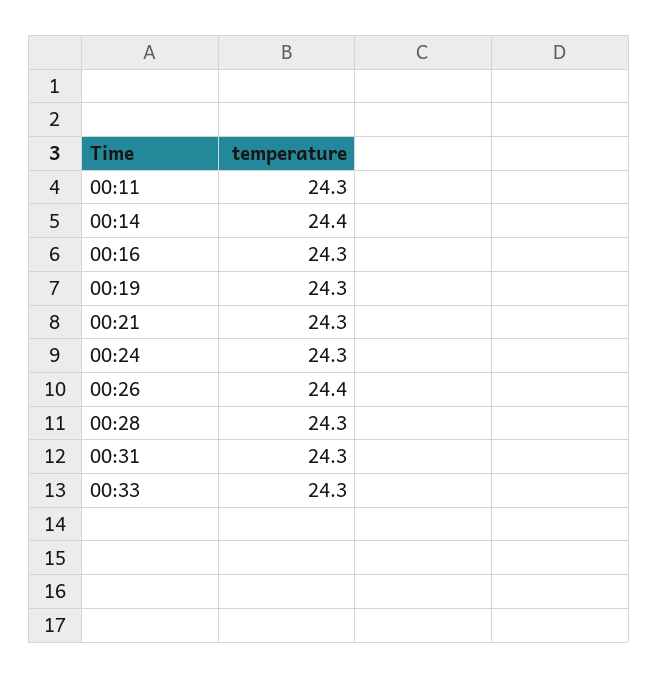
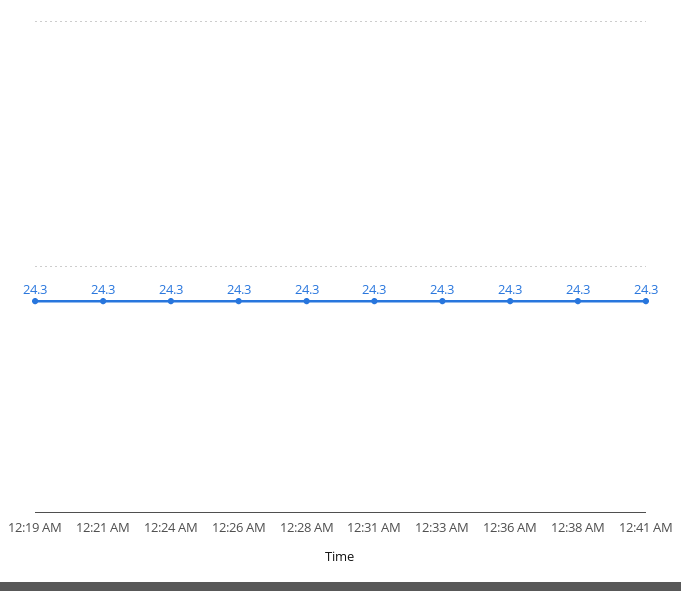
00:11: 24.3 -> none
00:14: 24.4 -> none
00:16: 24.3 -> none
00:26: 24.4 -> 24.3
12:36 AM: none -> 24.3
12:38 AM: none -> 24.3
12:41 AM: none -> 24.3

